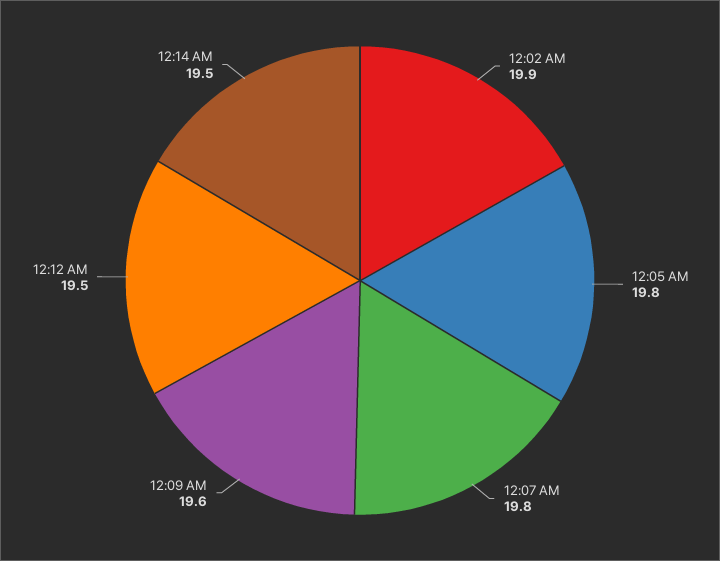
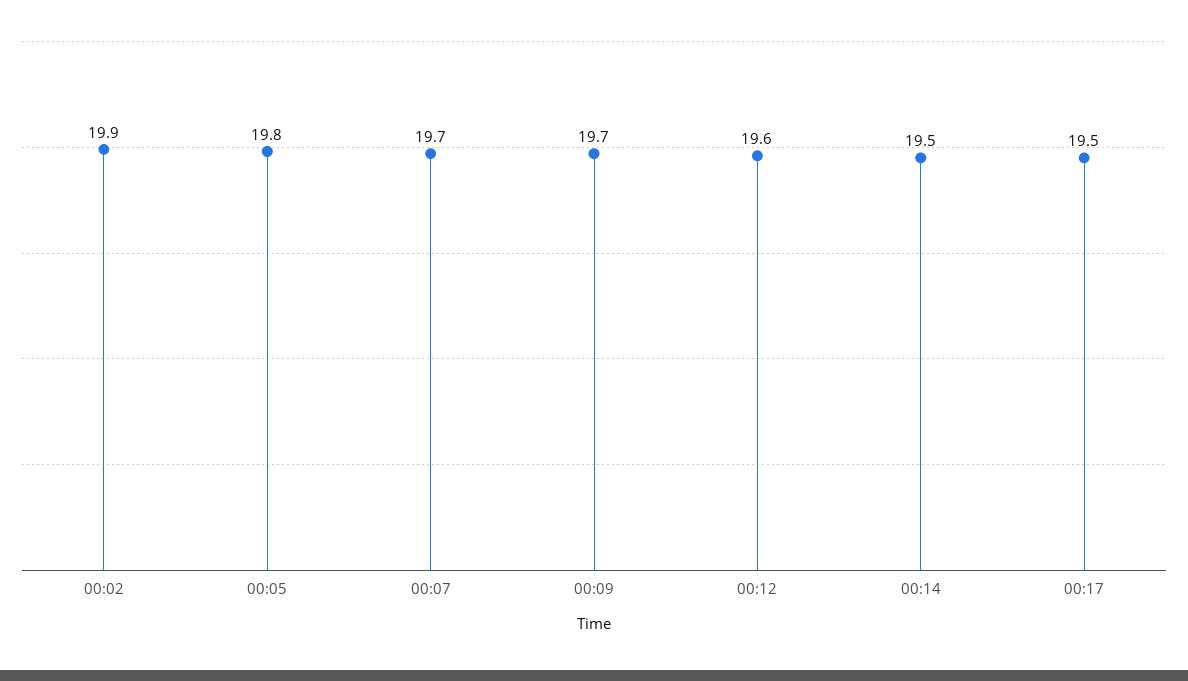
12:07 AM: 19.8 -> 19.7
12:09 AM: 19.6 -> 19.7
12:12 AM: 19.5 -> 19.6
00:17: none -> 19.5

